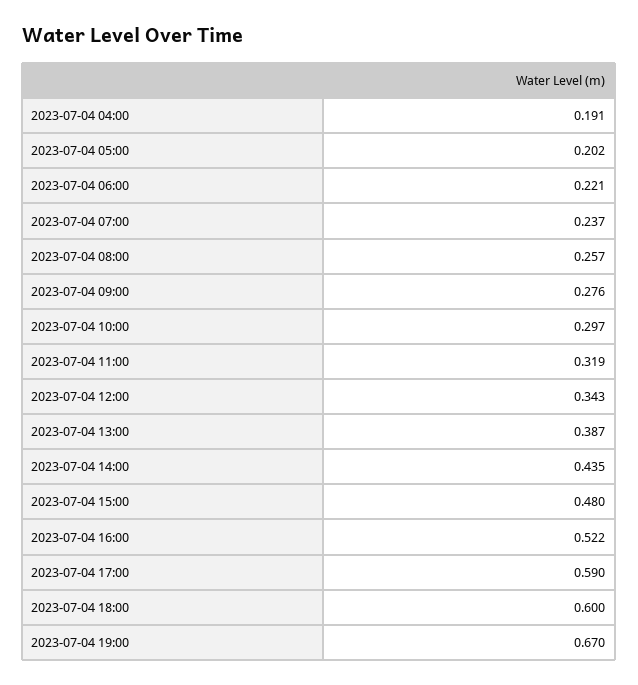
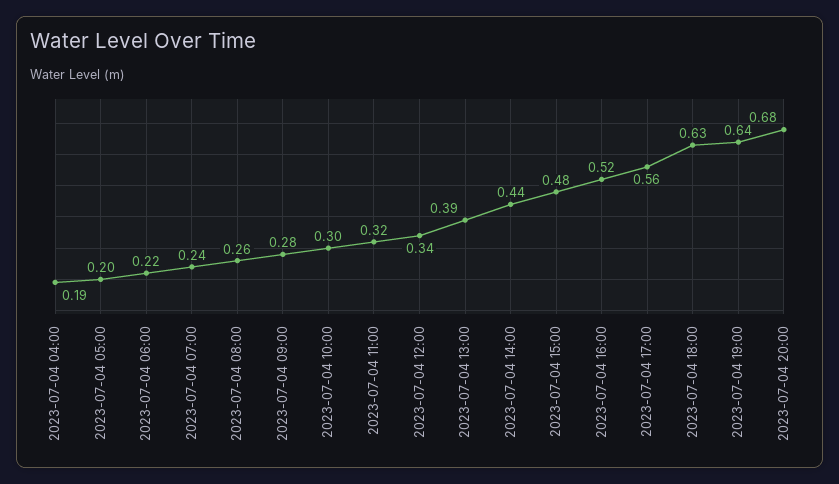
2023-07-04 17:00: 0.59 -> 0.56
2023-07-04 18:00: 0.6 -> 0.63
2023-07-04 19:00: 0.67 -> 0.64
2023-07-04 20:00: none -> 0.68

